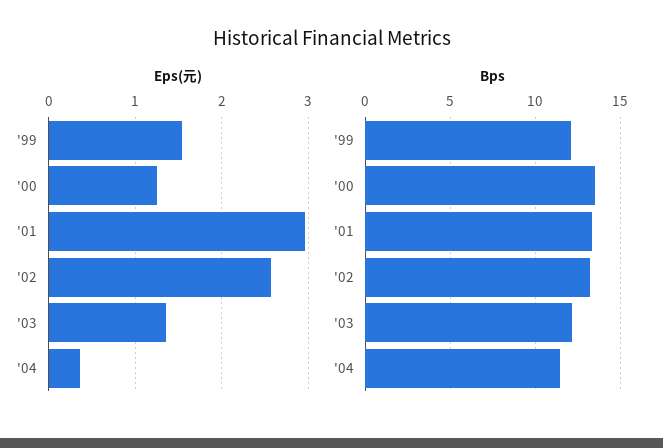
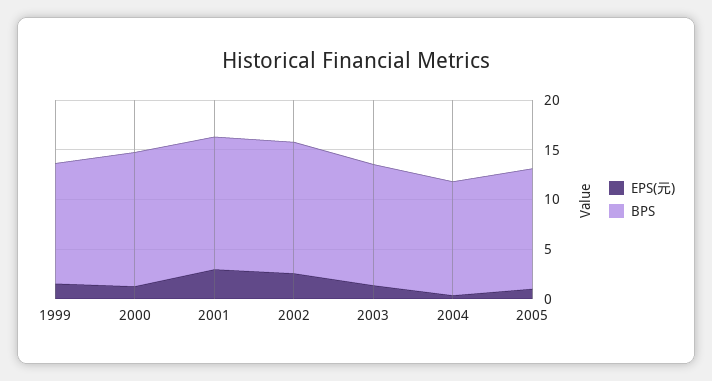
Eps(元), 2005: none -> 1
Bps, 2005: none -> 12

